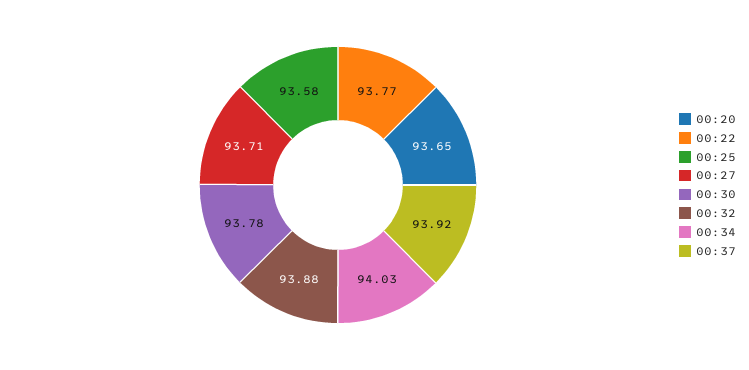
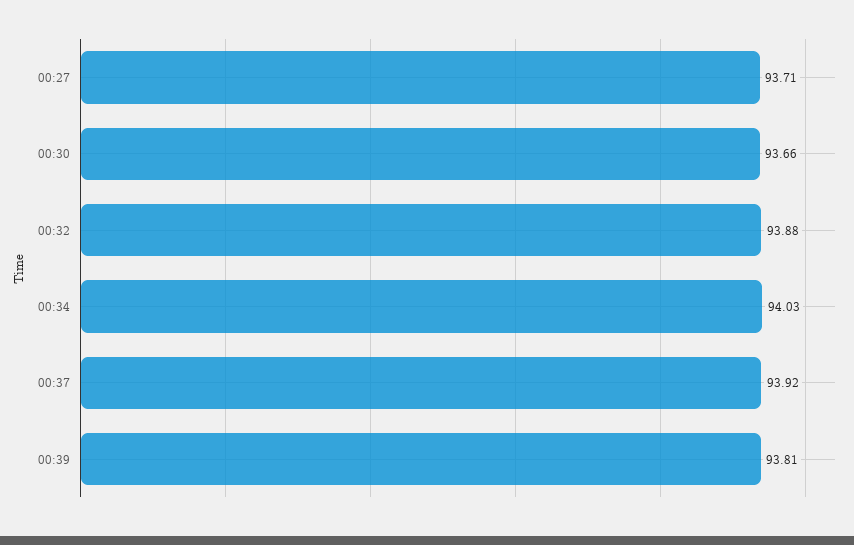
00:20: 93.65 -> none
00:22: 93.77 -> none
00:25: 93.58 -> none
00:30: 93.78 -> 93.66
00:39: none -> 93.81

